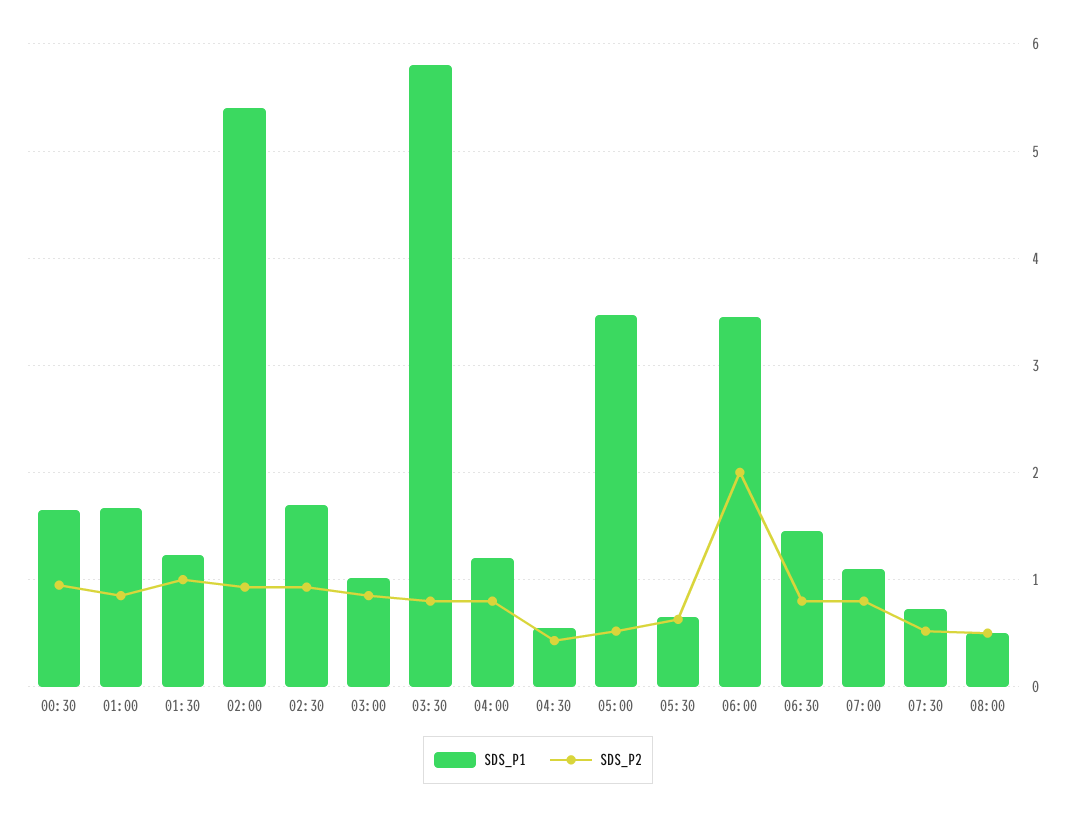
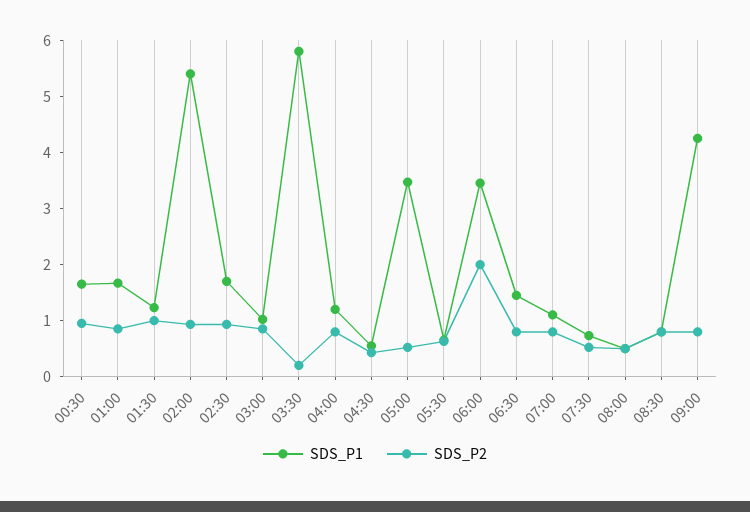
SDS_P2, 03:30: 0.8 -> 0.2
SDS_P1, 08:30: none -> 0.8
SDS_P2, 08:30: none -> 0.8
SDS_P1, 09:00: none -> 4.2
SDS_P2, 09:00: none -> 0.8

